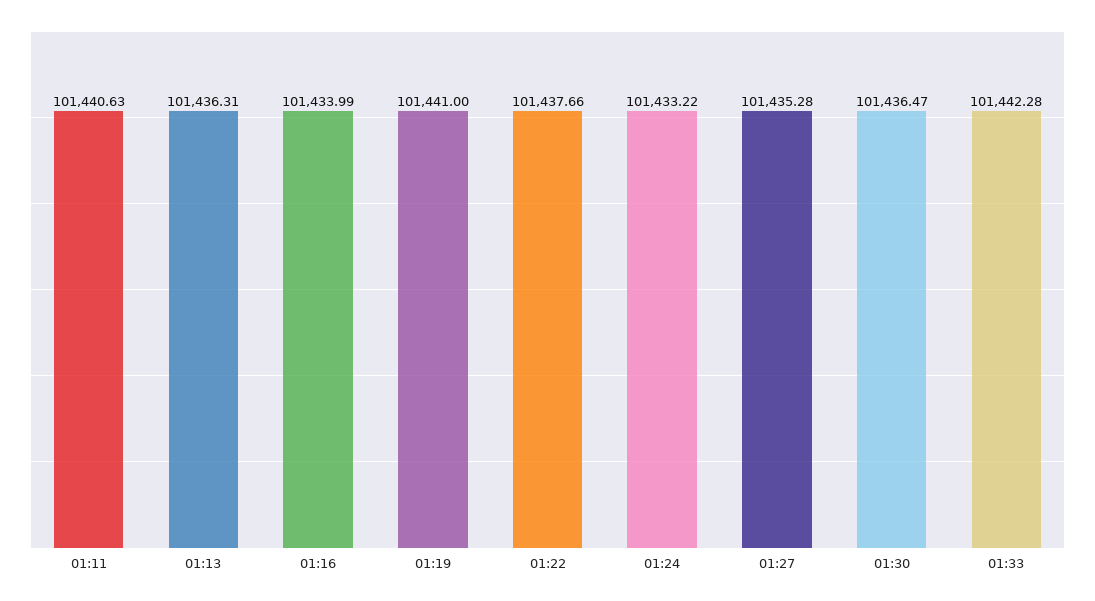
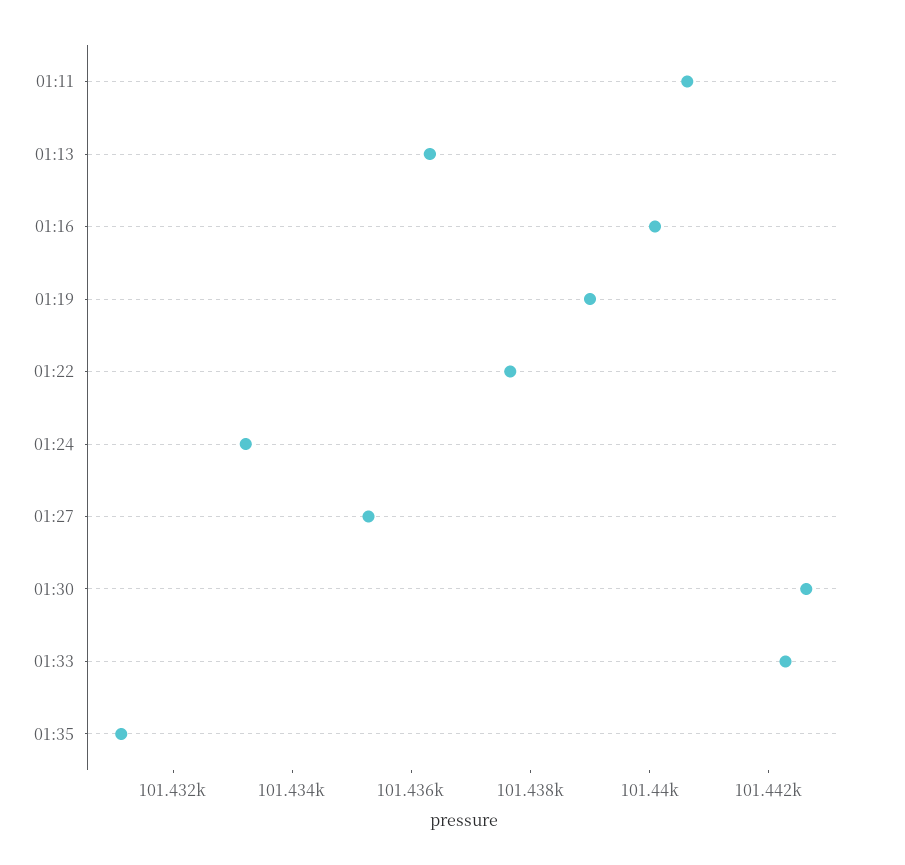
01:16: 101433.99 -> 101440
01:19: 101441 -> 101439
01:30: 101436.47 -> 101442.5
01:35: none -> 101431

